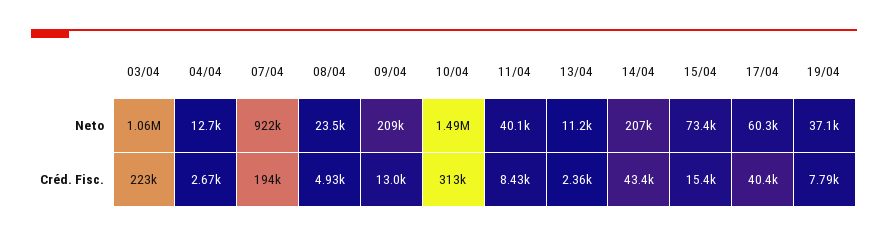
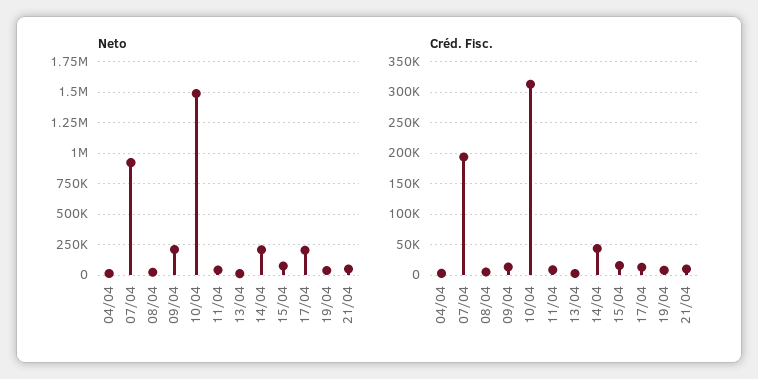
Neto, 03/04: 1060000 -> none
Neto, 17/04: 60300 -> 200000
Créd. Fisc., 03/04: 223000 -> none
Créd. Fisc., 17/04: 40400 -> 10000
Neto, 21/04: none -> 50000
Créd. Fisc., 21/04: none -> 10000

